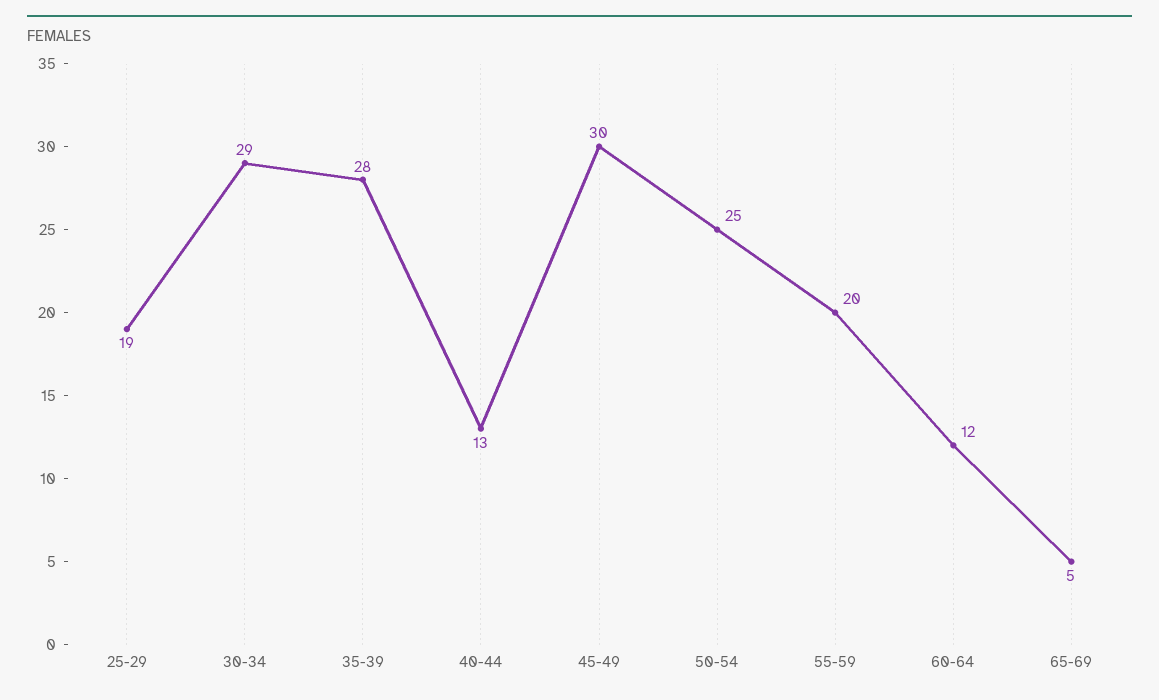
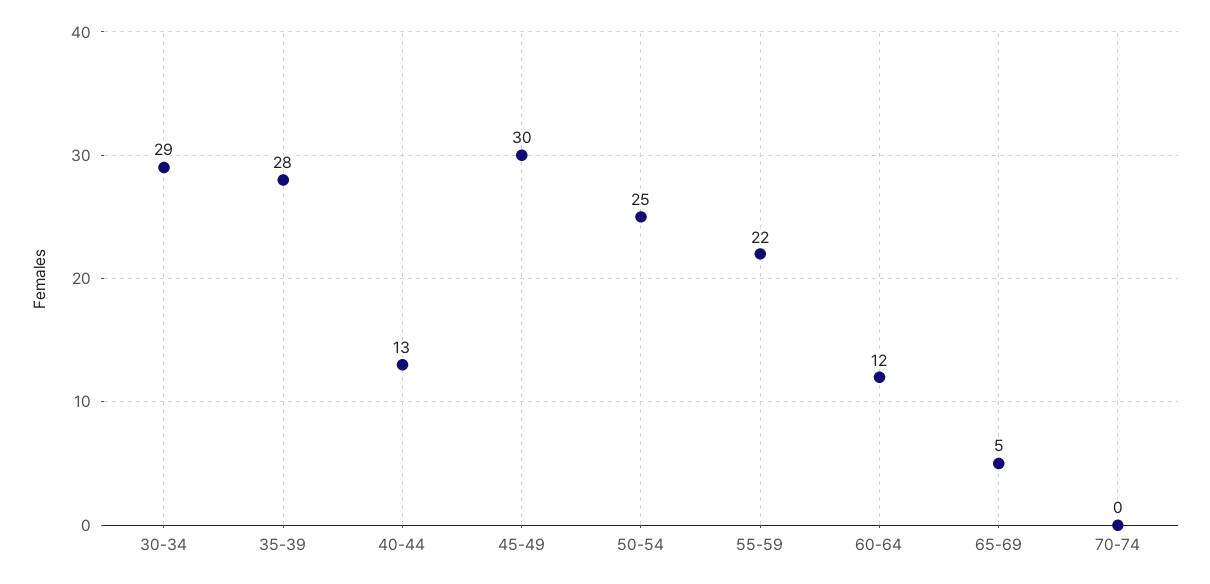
25-29: 19 -> none
55-59: 20 -> 22
70-74: none -> 0

